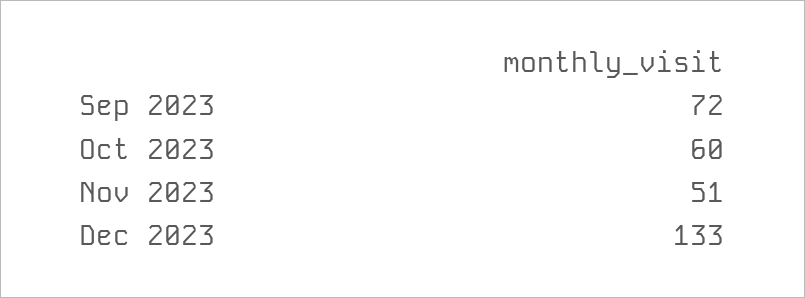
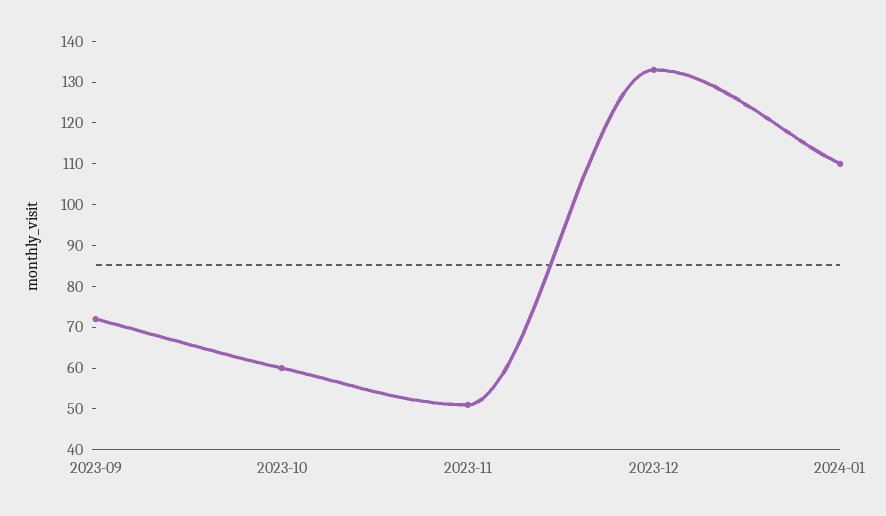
2024-01: none -> 110

